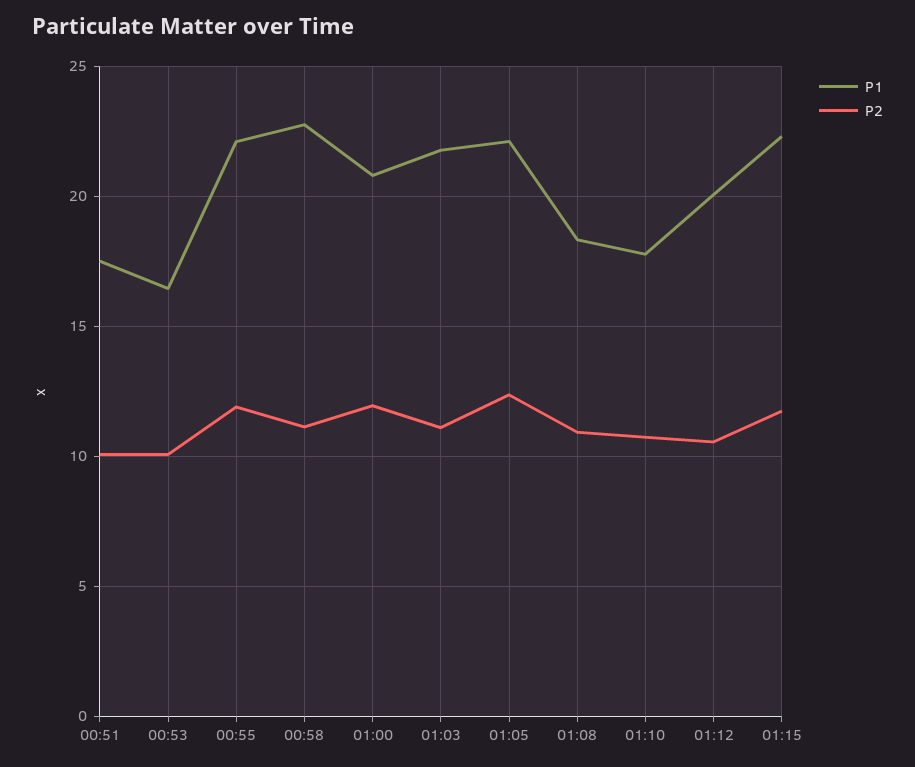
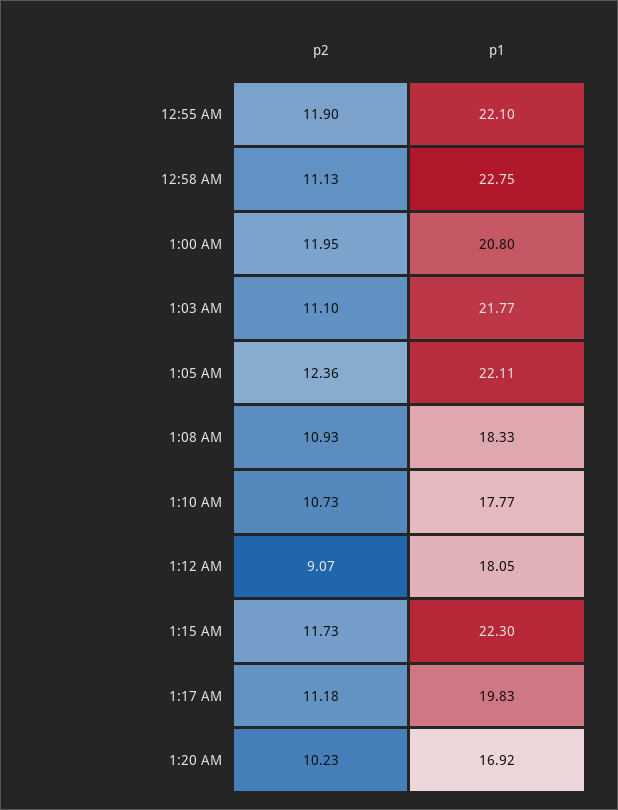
P1, 00:51: 17.5 -> none
P2, 00:51: 10 -> none
P1, 00:53: 16.5 -> none
P2, 00:53: 10 -> none
P1, 01:12: 20 -> 18.05
P2, 01:12: 10.5 -> 9.07
P2, 1:17 AM: none -> 11.18
P1, 1:17 AM: none -> 19.83
P2, 1:20 AM: none -> 10.23
P1, 1:20 AM: none -> 16.92

